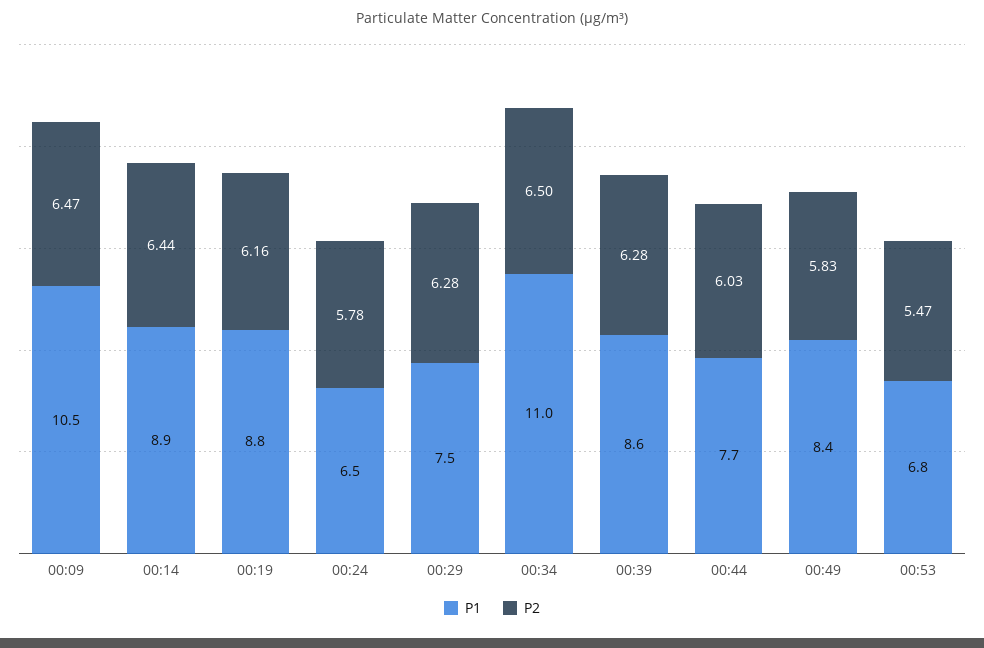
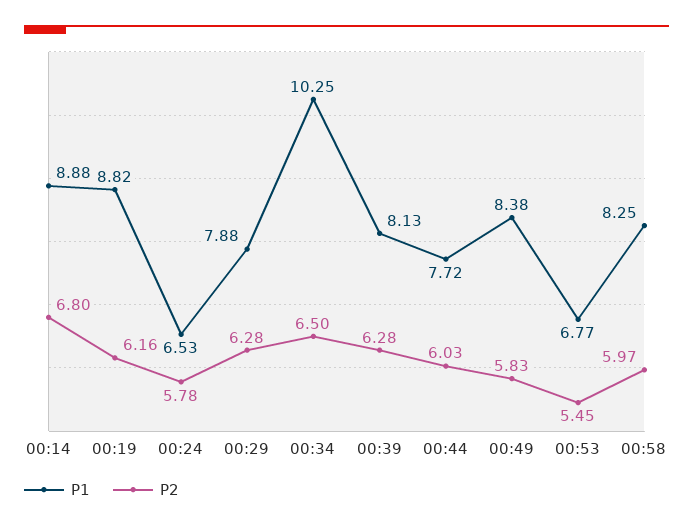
P1, 00:09: 10.5 -> none
P2, 00:09: 6.47 -> none
P2, 00:14: 6.44 -> 6.8
P1, 00:29: 7.5 -> 7.88
P1, 00:34: 11 -> 10.25
P1, 00:39: 8.6 -> 8.13
P2, 00:53: 5.47 -> 5.45
P1, 00:58: none -> 8.25
P2, 00:58: none -> 5.97

